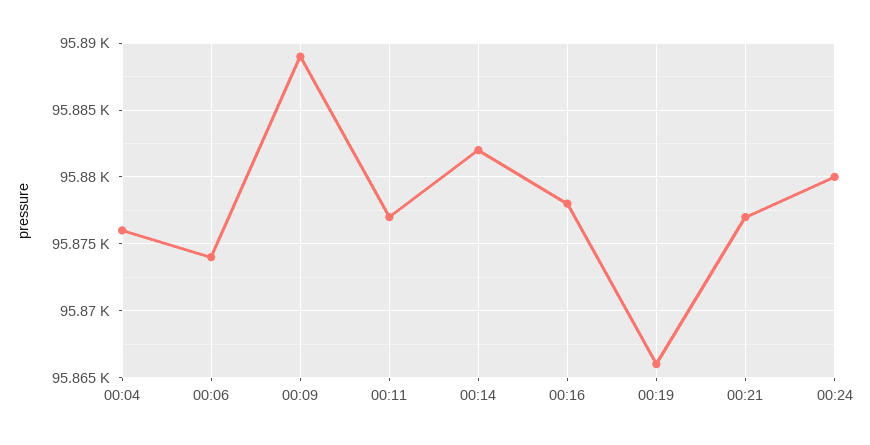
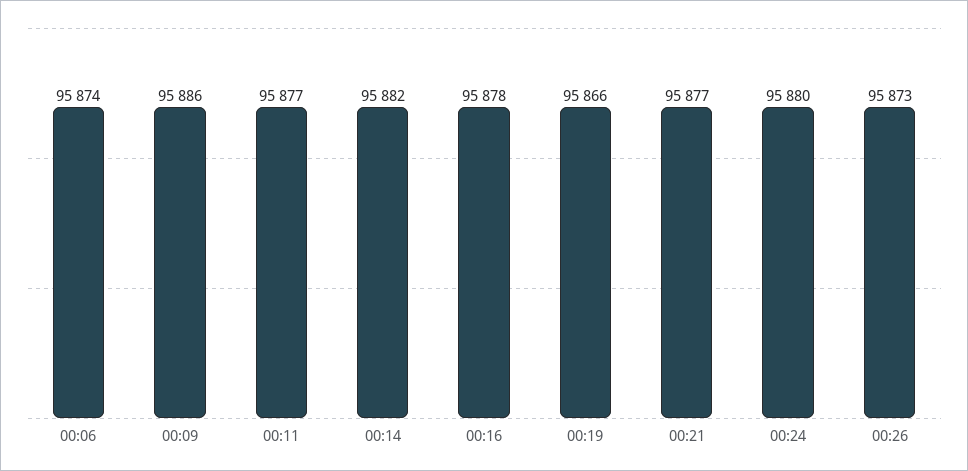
00:04: 95876 -> none
00:09: 95889 -> 95886
00:26: none -> 95873

